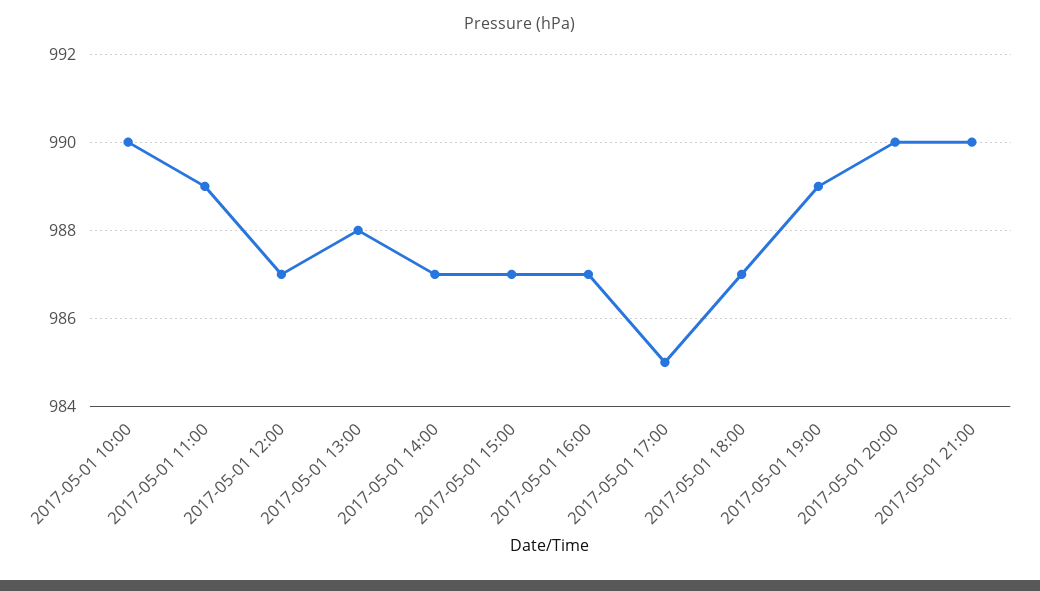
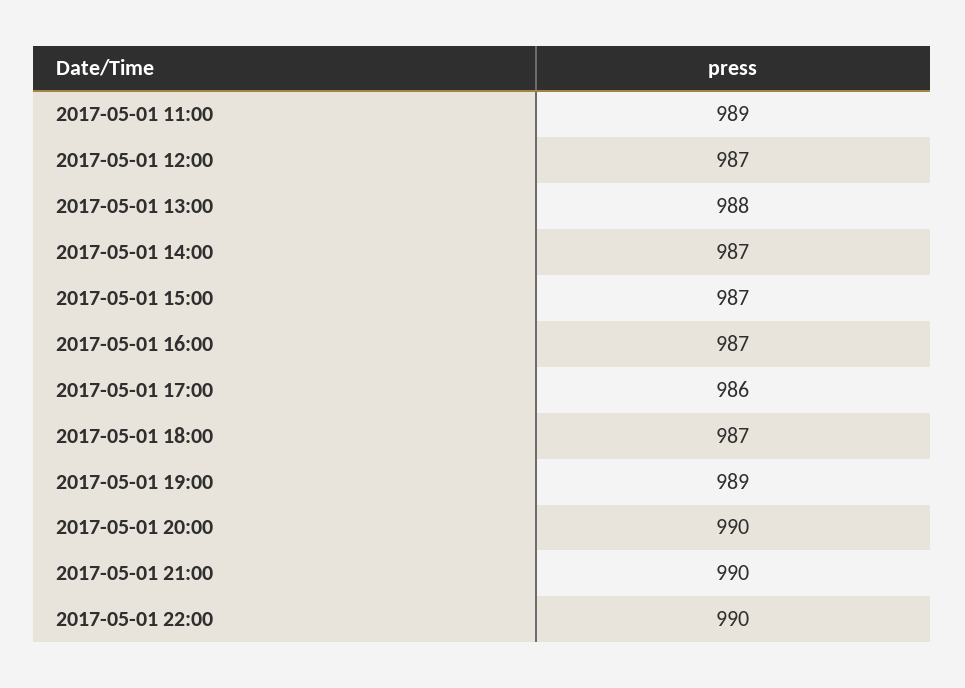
2017-05-01 10:00: 990 -> none
2017-05-01 17:00: 985 -> 986
2017-05-01 22:00: none -> 990

